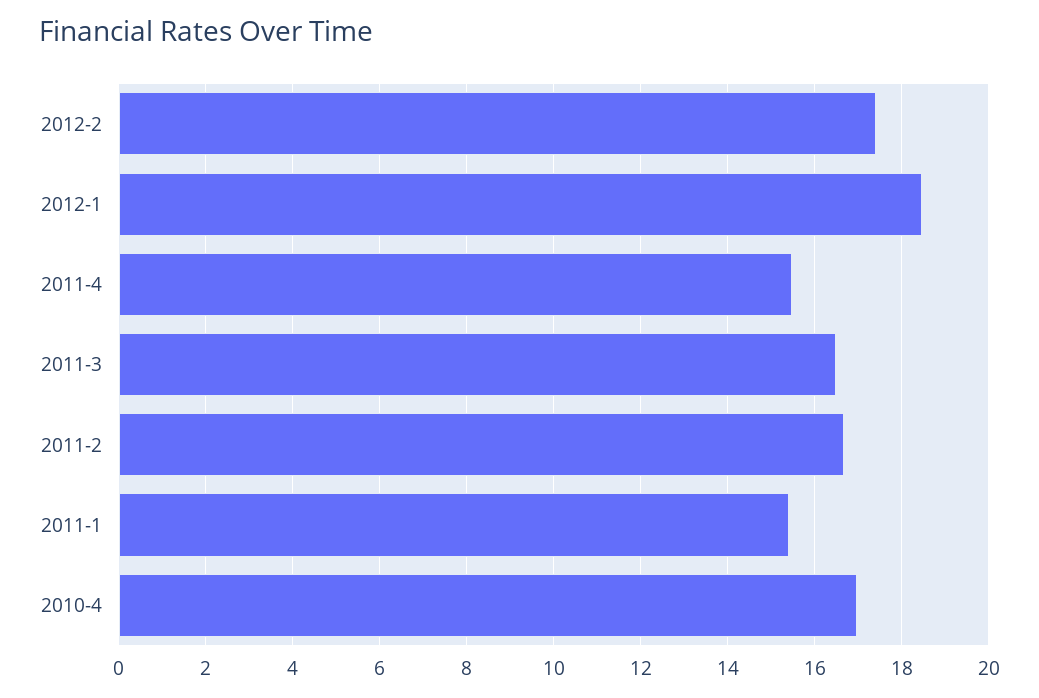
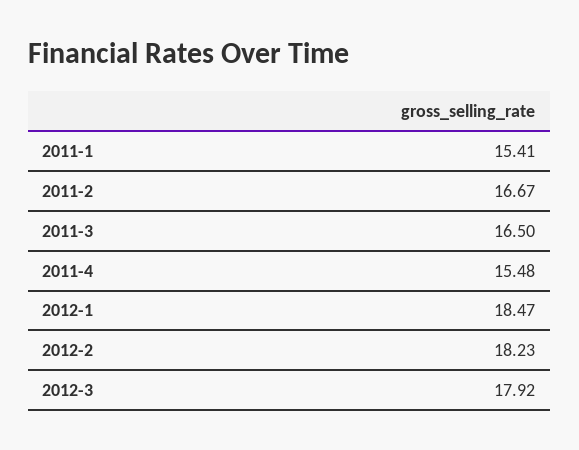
2012-2: 17.4 -> 18.23
2010-4: 17 -> none
2012-3: none -> 17.92

